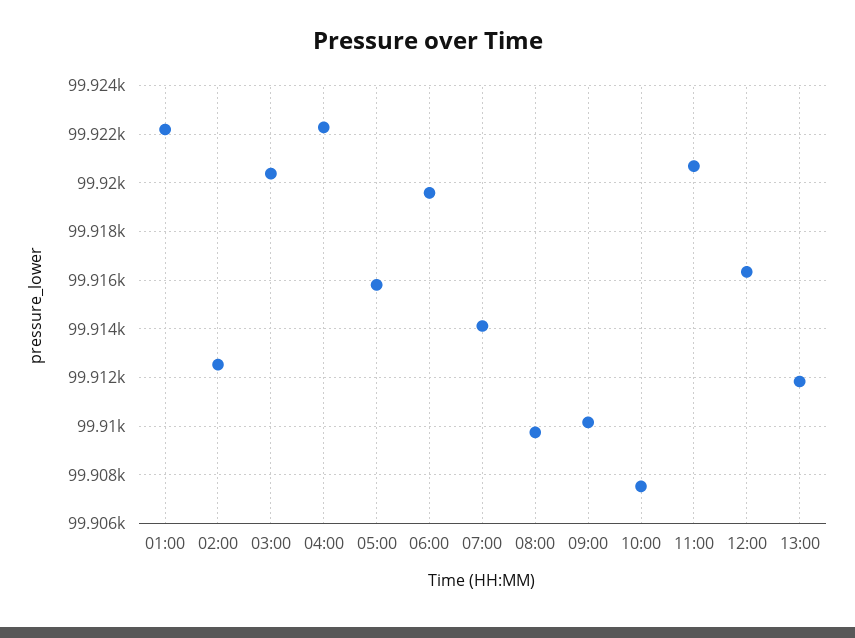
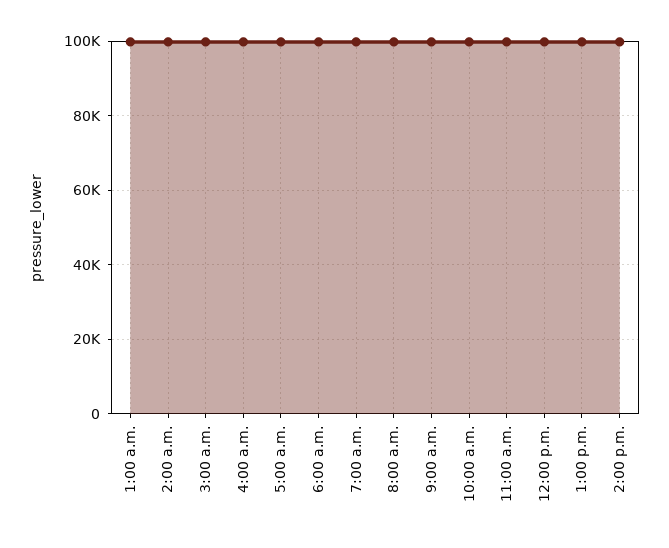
2:00 p.m.: none -> 100000

